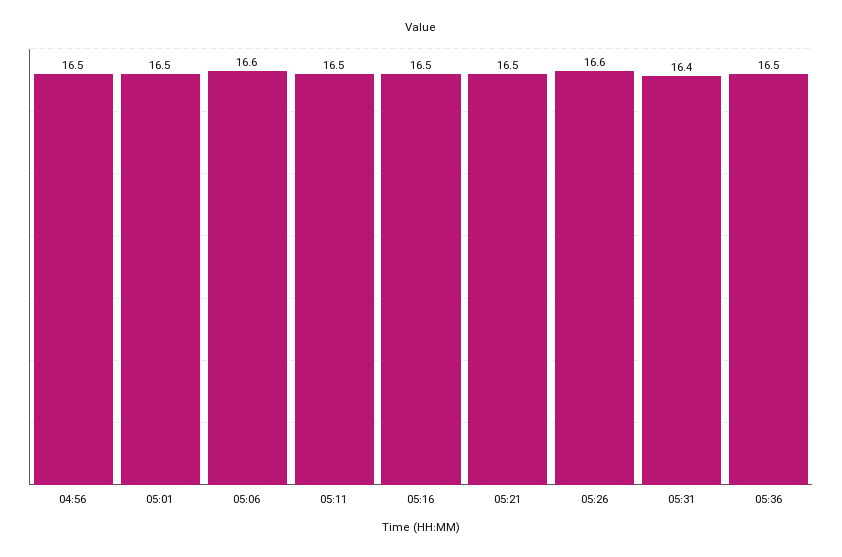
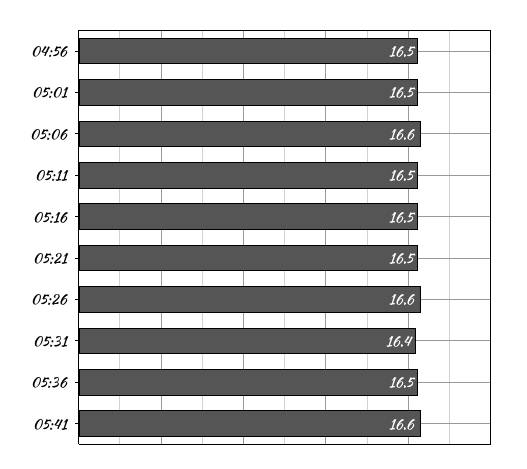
05:41: none -> 16.6

